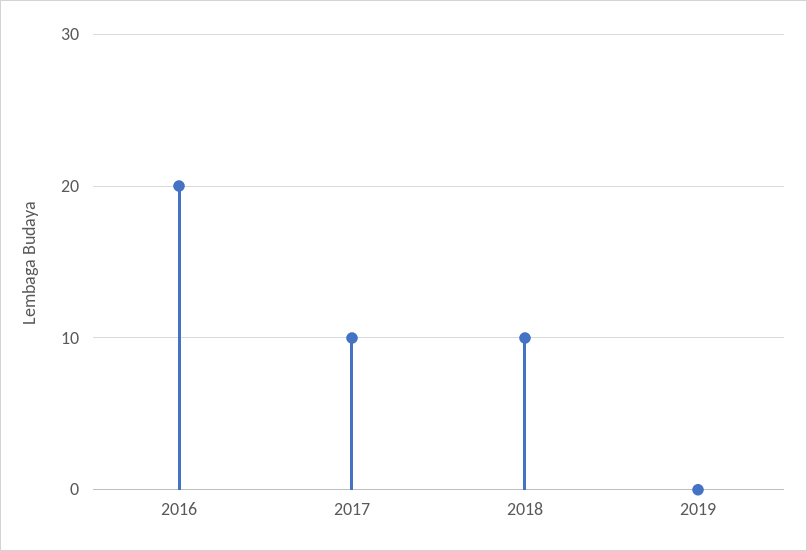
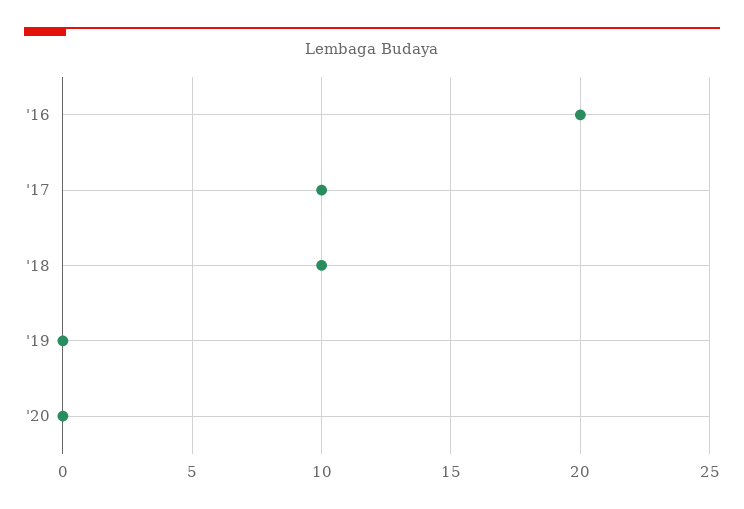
'20: none -> 0

